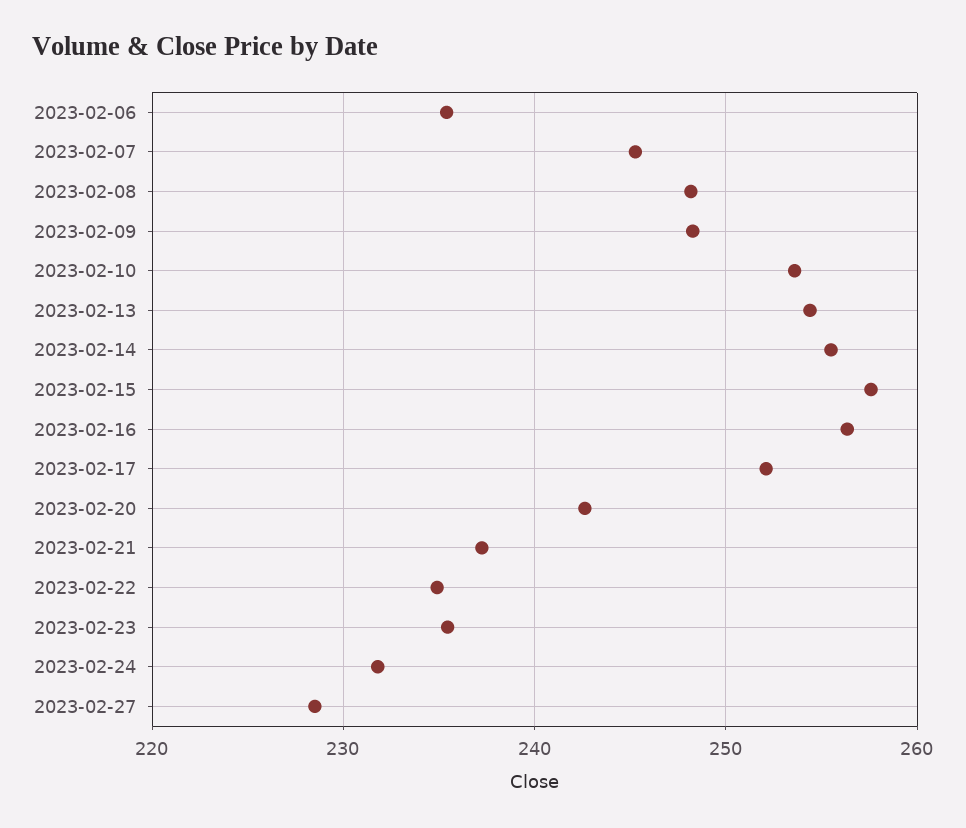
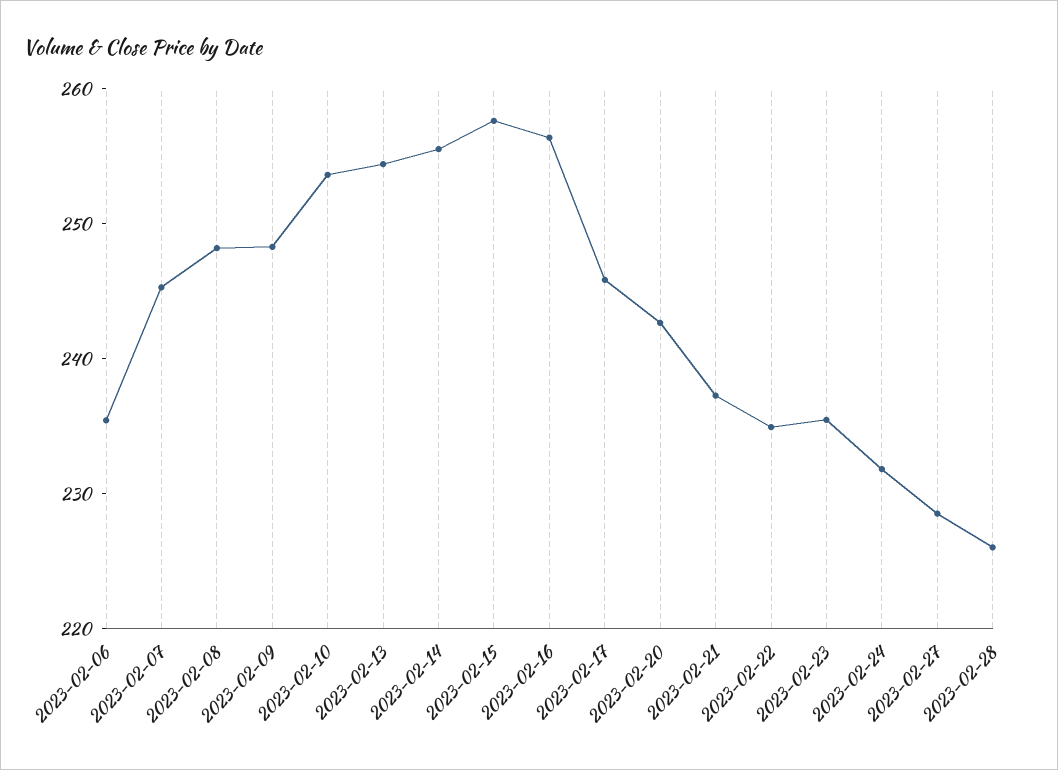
2023-02-17: 252 -> 246
2023-02-28: none -> 226

